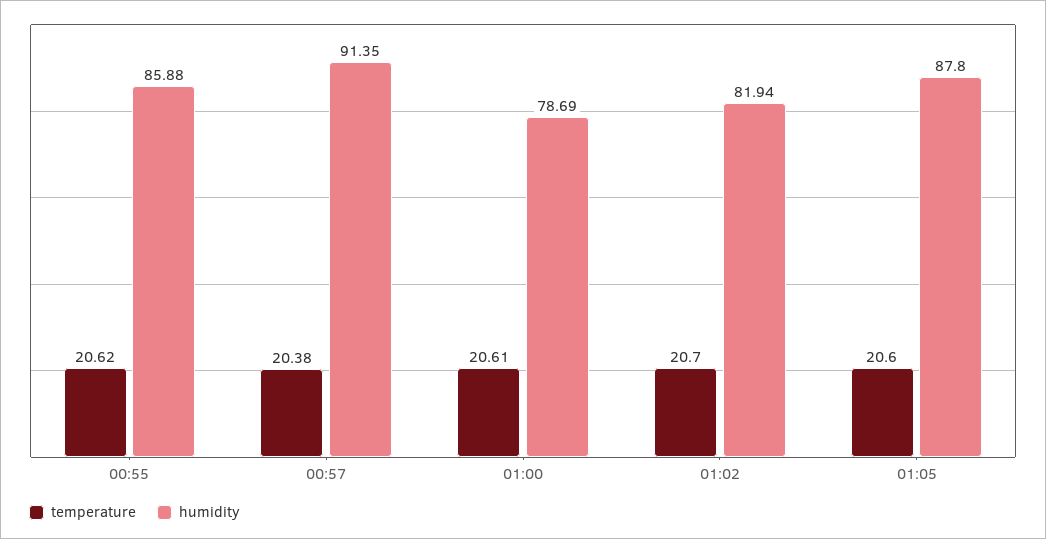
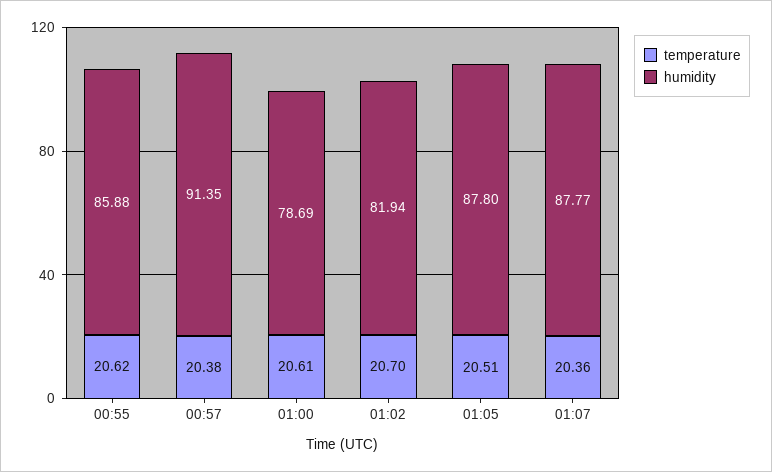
temperature, 01:05: 20.6 -> 20.51
temperature, 01:07: none -> 20.36
humidity, 01:07: none -> 87.77

